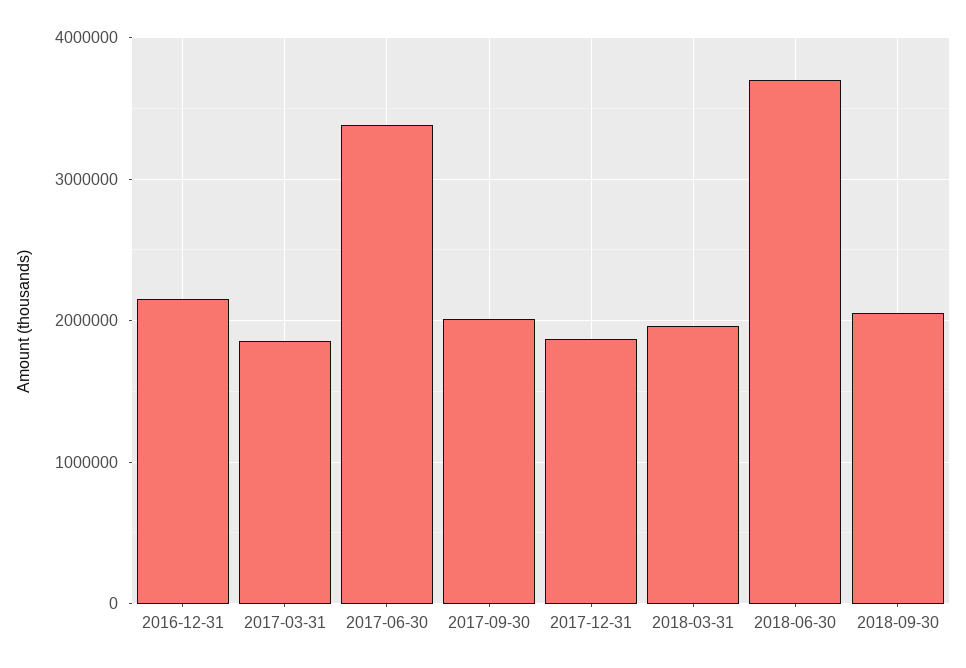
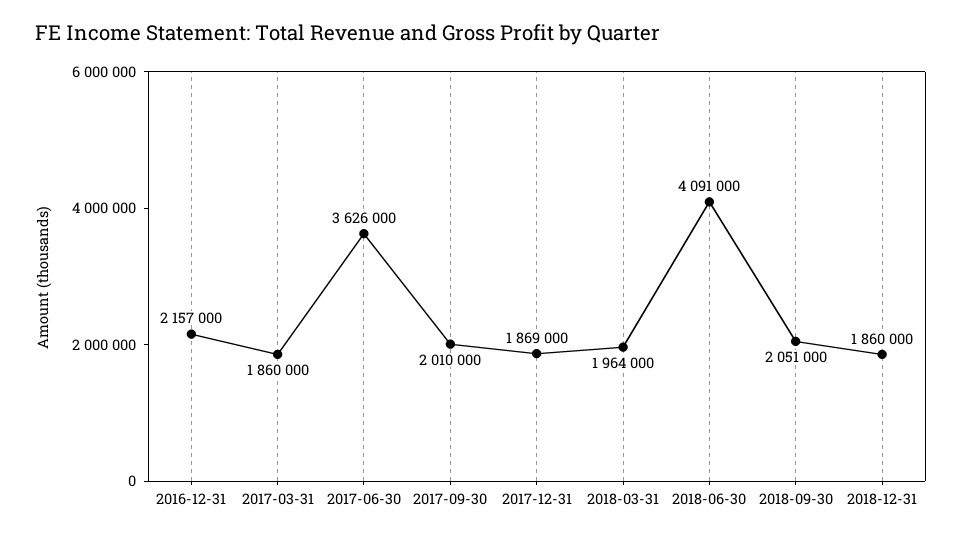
2017-06-30: 3400000 -> 3626000
2018-06-30: 3700000 -> 4091000
2018-12-31: none -> 1860000

